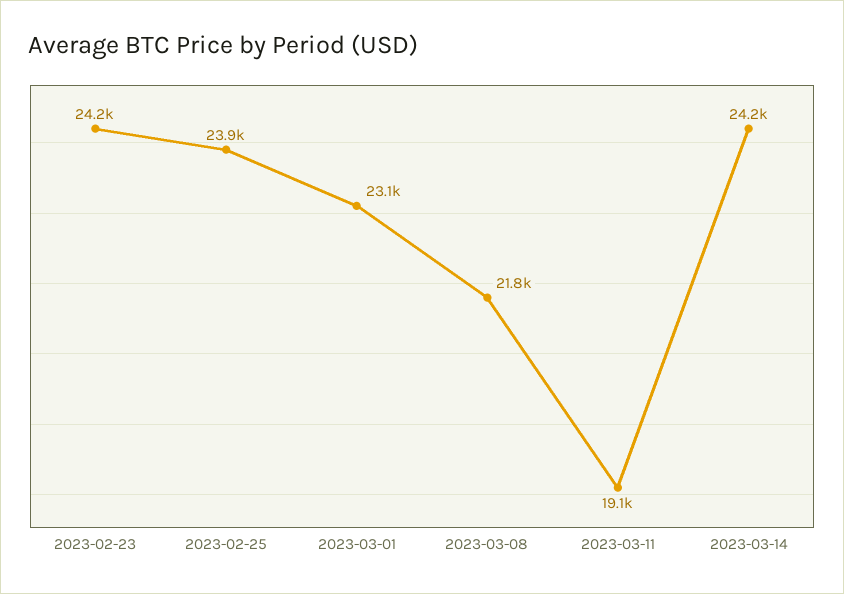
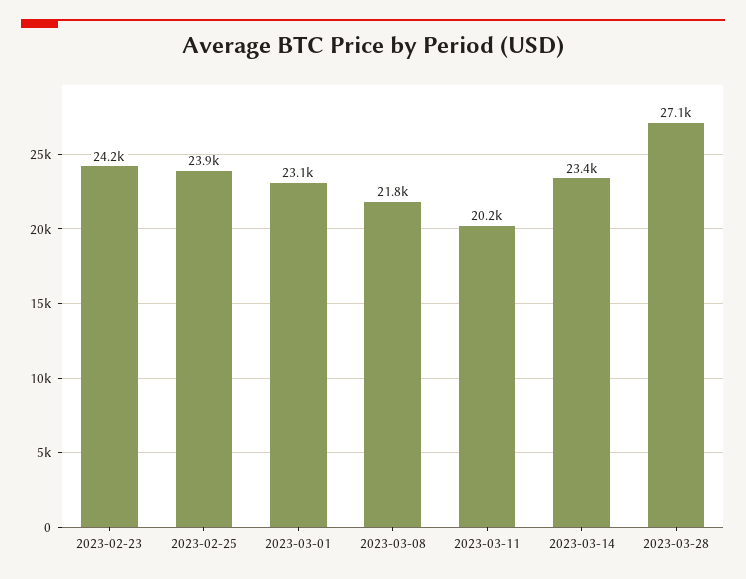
2023-03-11: 19100 -> 20200
2023-03-14: 24200 -> 23400
2023-03-28: none -> 27100

